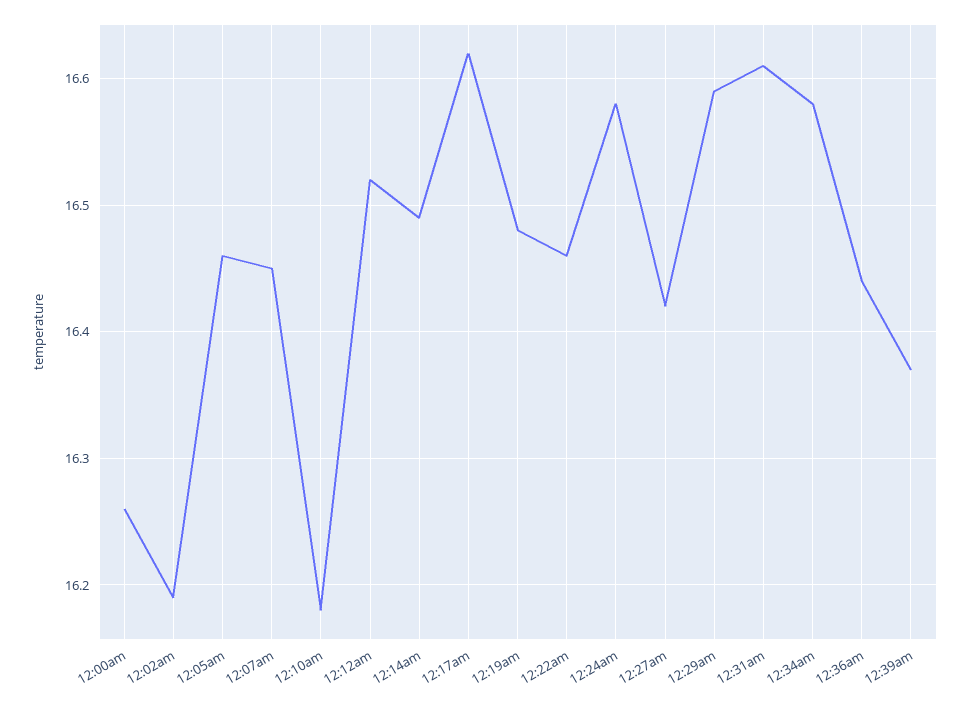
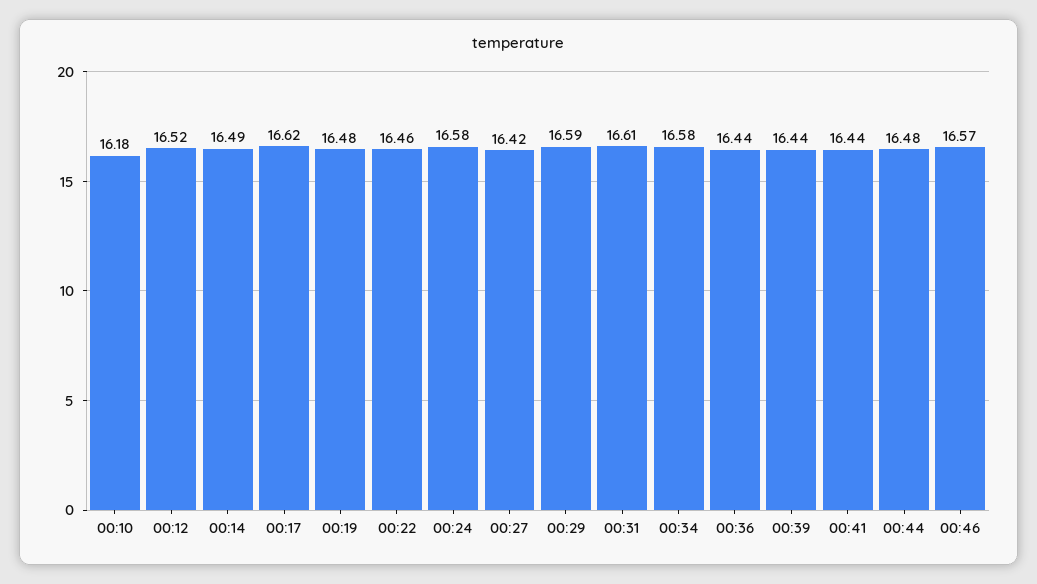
12:00am: 16.26 -> none
12:02am: 16.19 -> none
12:05am: 16.46 -> none
12:07am: 16.45 -> none
12:39am: 16.37 -> 16.44
00:41: none -> 16.44
00:44: none -> 16.48
00:46: none -> 16.57

